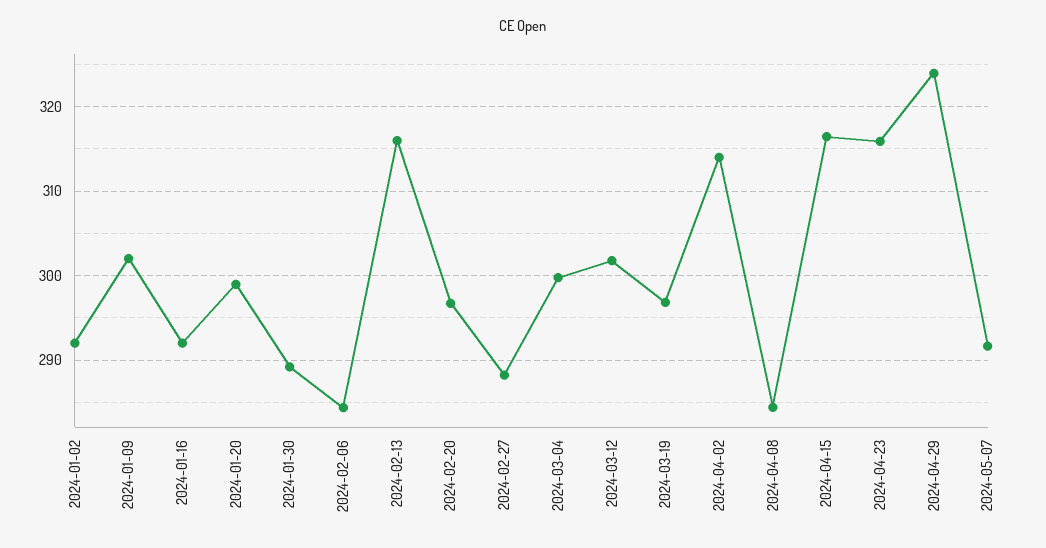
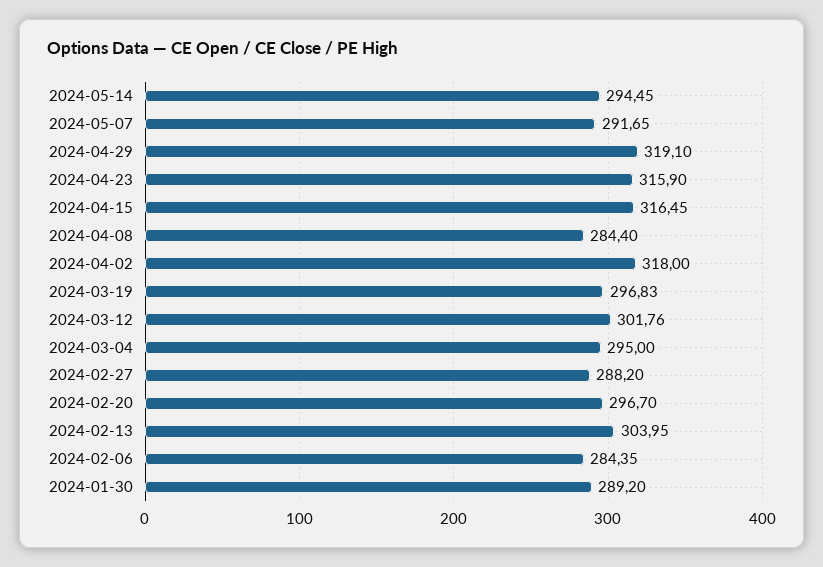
2024-01-02: 292 -> none
2024-01-09: 302 -> none
2024-01-16: 292 -> none
2024-01-20: 299 -> none
2024-02-13: 316 -> 303.95
2024-03-04: 300 -> 295
2024-04-02: 314 -> 318
2024-04-29: 324 -> 319.1
2024-05-14: none -> 294.45

